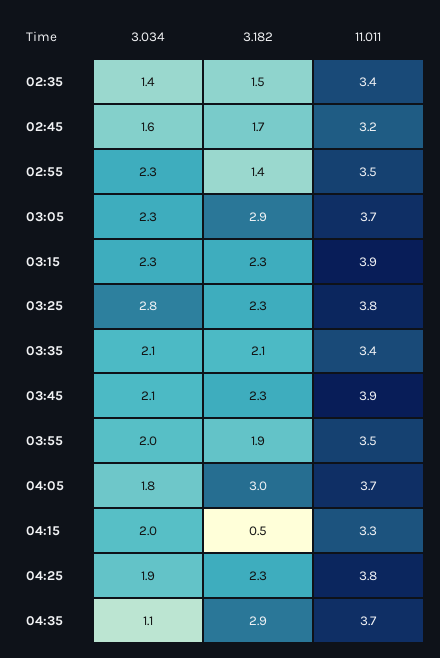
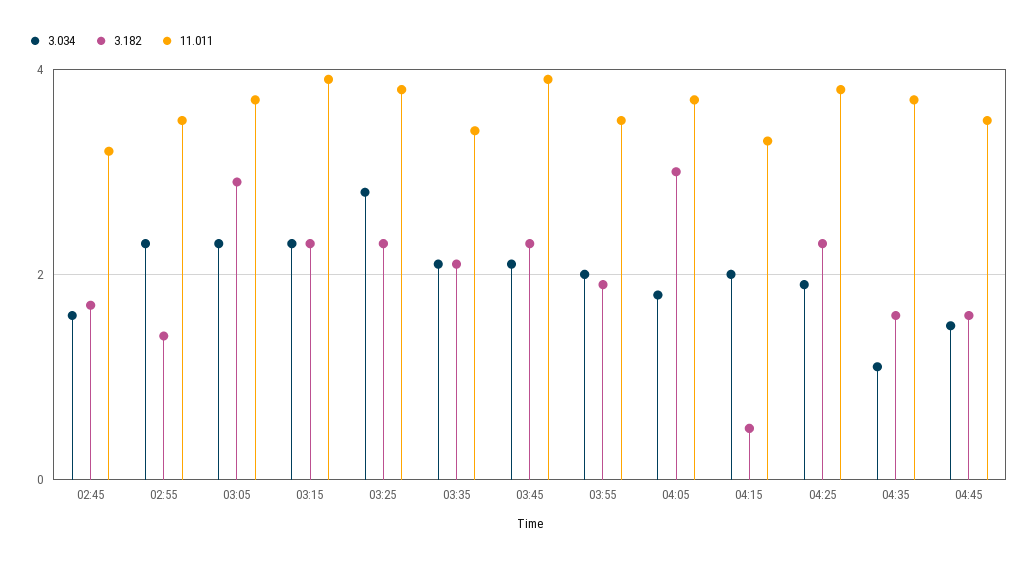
3.034, 02:35: 1.4 -> none
3.182, 02:35: 1.5 -> none
11.011, 02:35: 3.4 -> none
3.182, 04:35: 2.9 -> 1.5
3.034, 04:45: none -> 1.5
3.182, 04:45: none -> 1.5
11.011, 04:45: none -> 3.5

